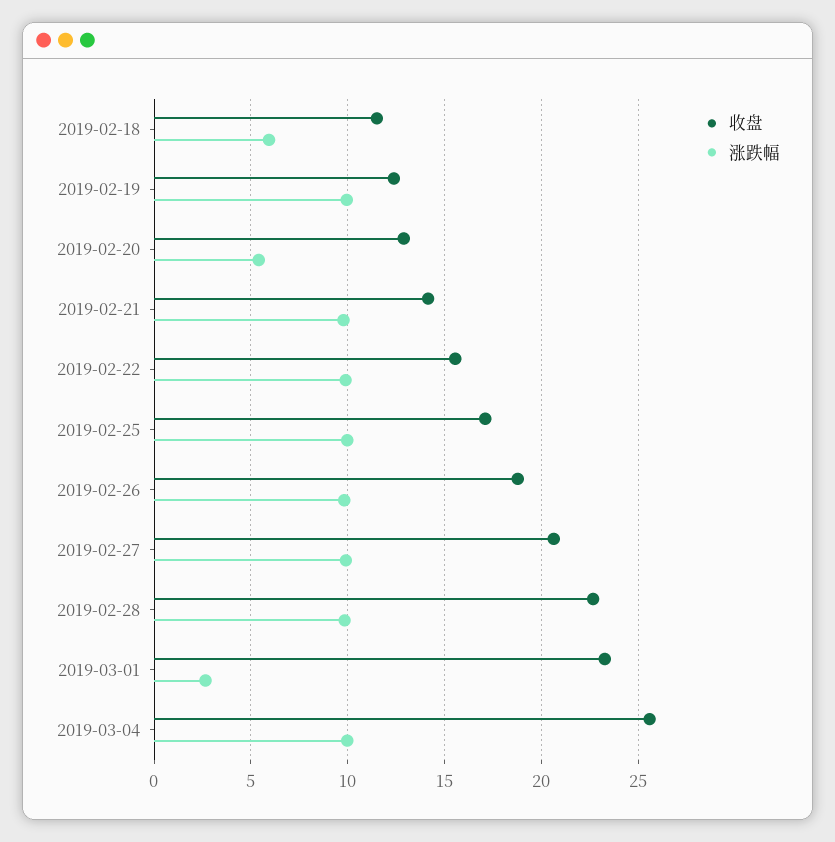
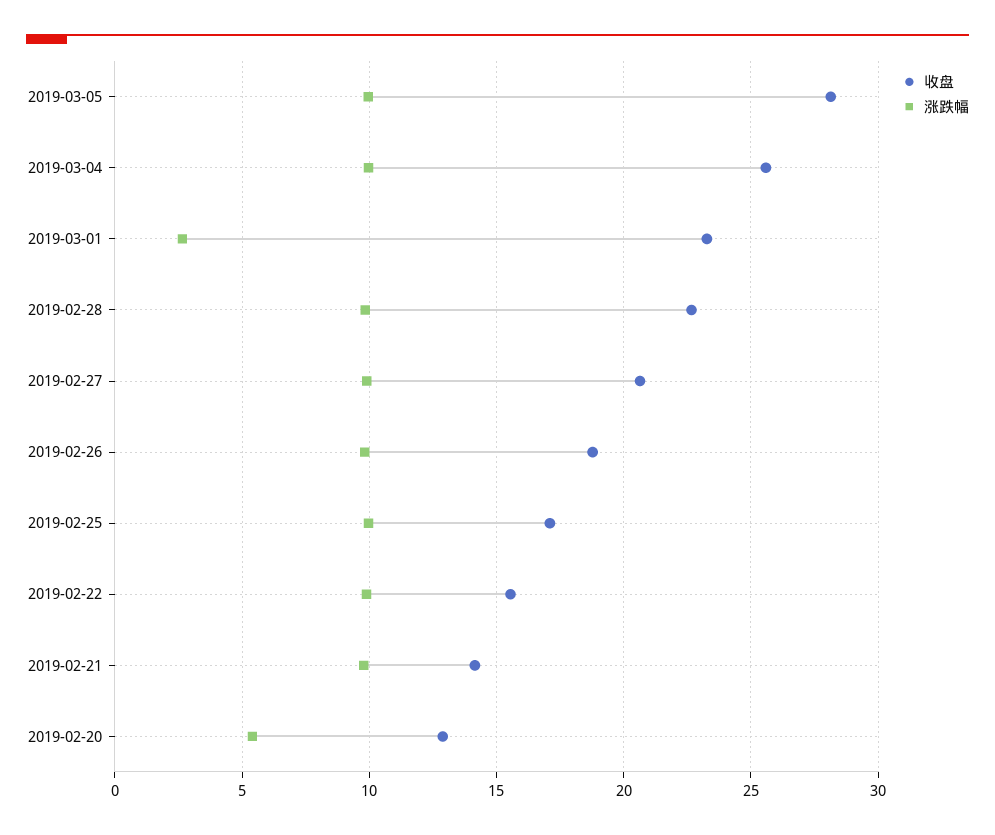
收盘, 2019-02-18: 11.5 -> none
涨跌幅, 2019-02-18: 6 -> none
收盘, 2019-02-19: 12.5 -> none
涨跌幅, 2019-02-19: 10 -> none
收盘, 2019-03-05: none -> 28
涨跌幅, 2019-03-05: none -> 10

